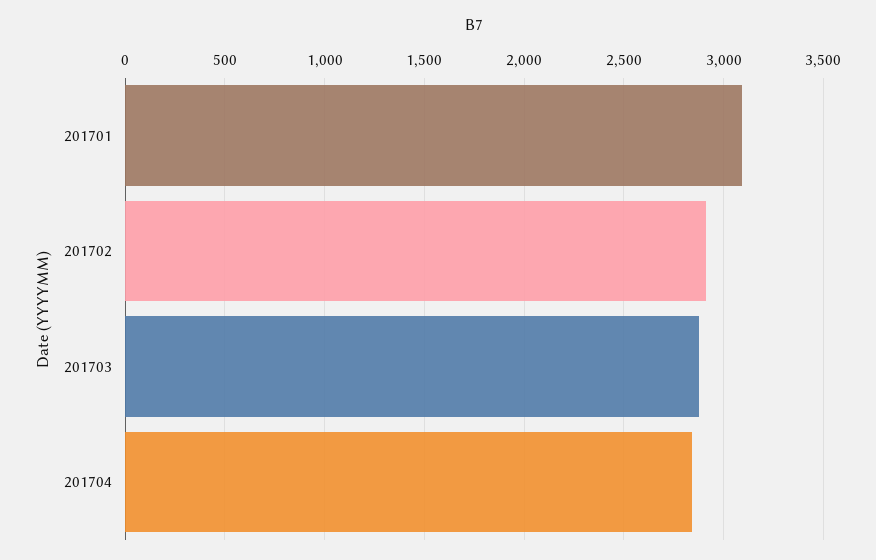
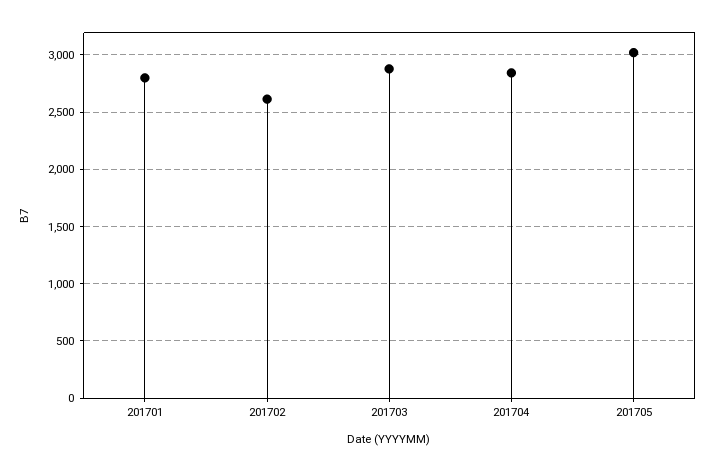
201701: 3100 -> 2800
201702: 2900 -> 2600
201705: none -> 3000

